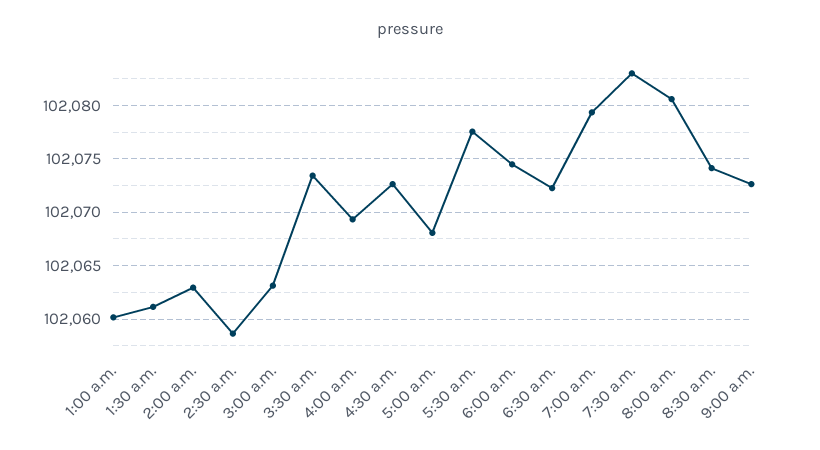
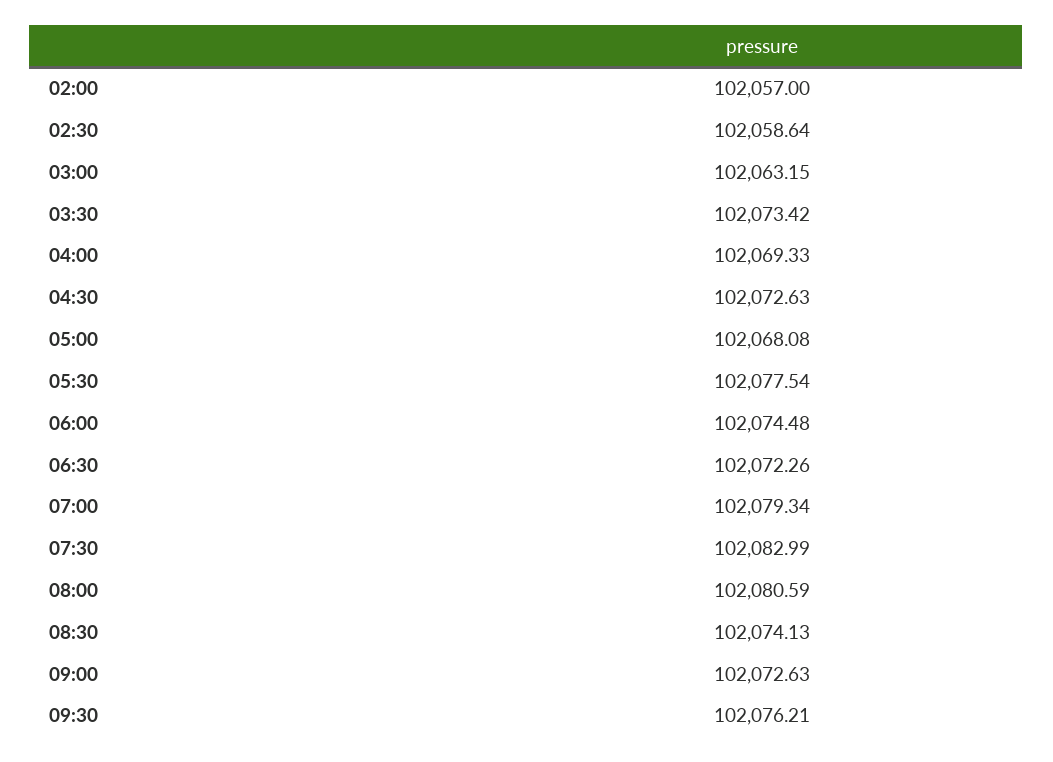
1:00 a.m.: 102060 -> none
1:30 a.m.: 102061 -> none
2:00 a.m.: 102063 -> 102057
09:30: none -> 102076.21

